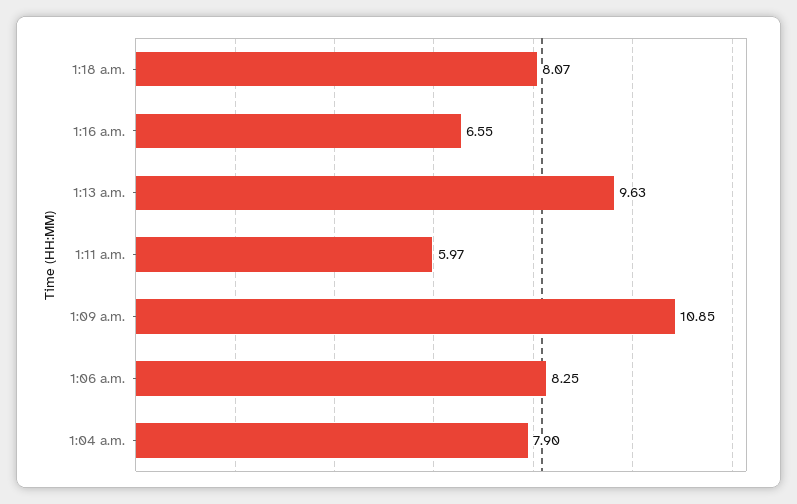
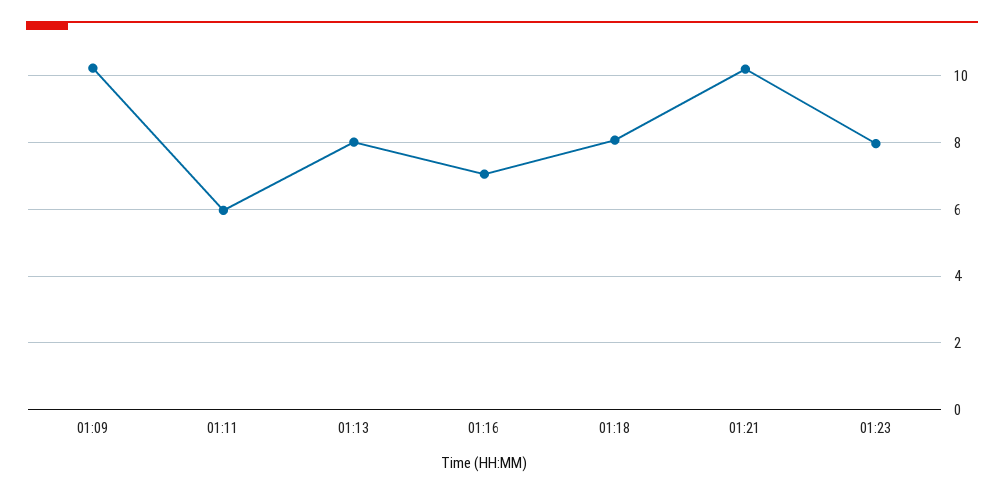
1:16 a.m.: 6.55 -> 7
1:13 a.m.: 9.63 -> 8
1:09 a.m.: 10.85 -> 10.2
1:06 a.m.: 8.25 -> none
1:04 a.m.: 7.9 -> none
01:21: none -> 10.2
01:23: none -> 8

